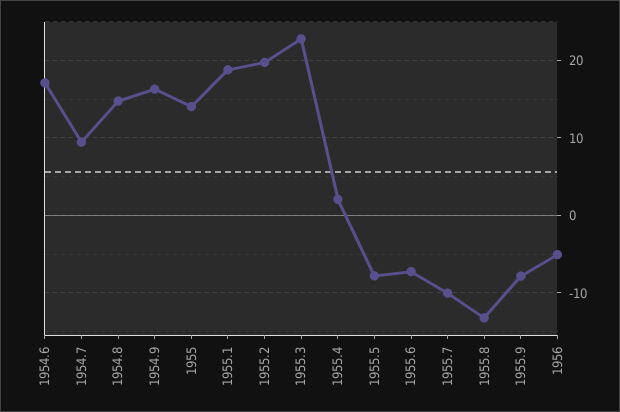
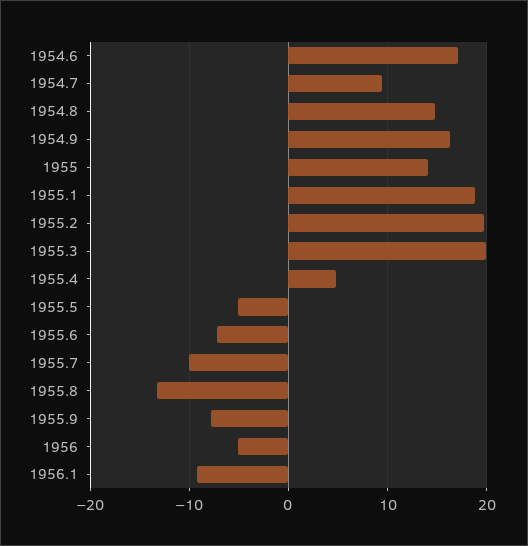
1955.3: 23 -> 20
1955.4: 2 -> 5
1955.5: -8 -> -5
1956.1: none -> -9

